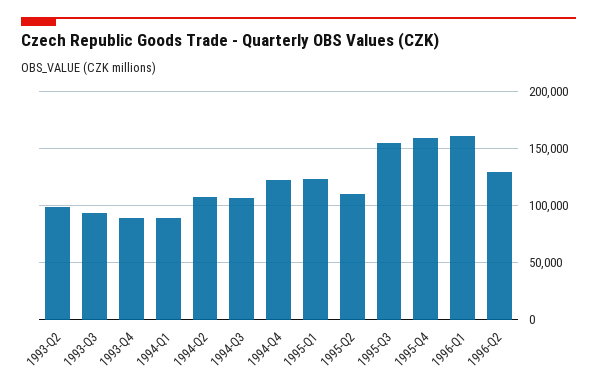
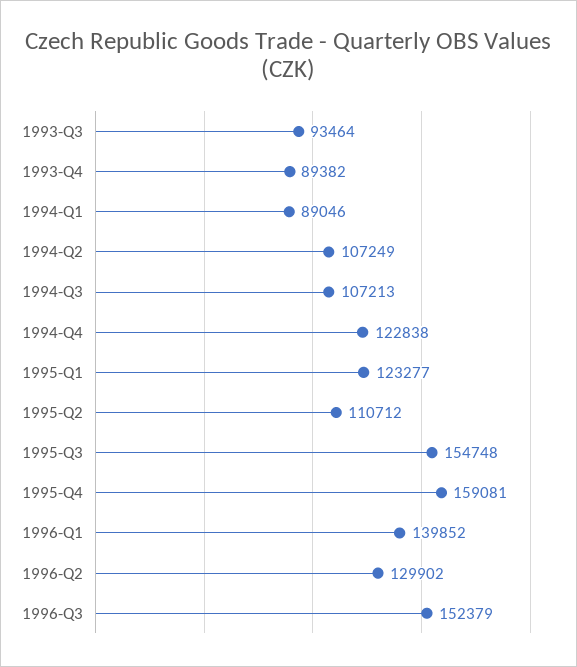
1993-Q2: 100000 -> none
1996-Q1: 160000 -> 139852
1996-Q3: none -> 152379

